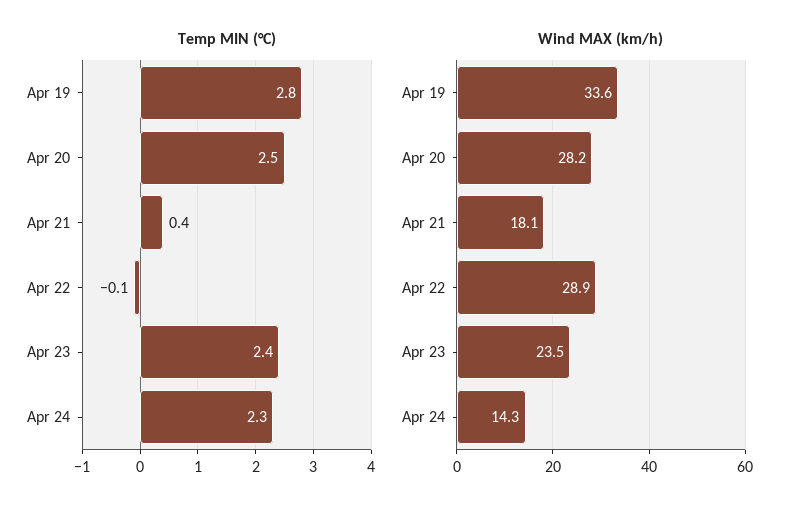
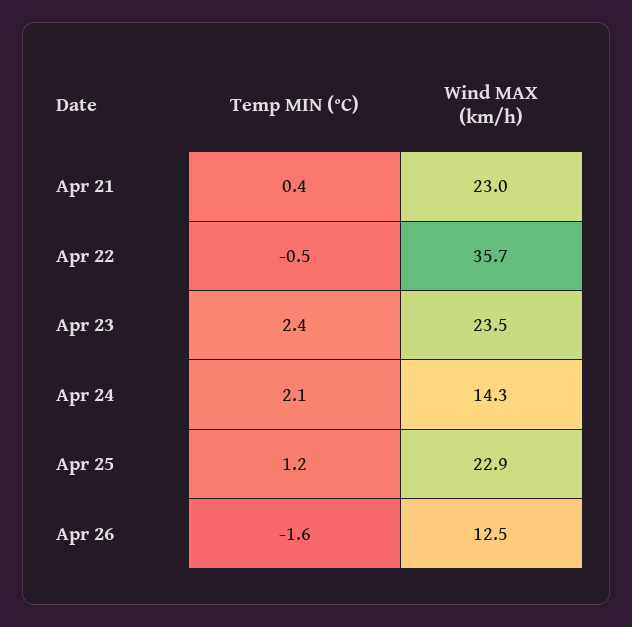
Temp MIN (°C), Apr 19: 2.8 -> none
Temp MIN (°C), Apr 20: 2.5 -> none
Temp MIN (°C), Apr 22: -0.1 -> -0.5
Temp MIN (°C), Apr 24: 2.3 -> 2.1
Wind MAX (km/h), Apr 19: 33.6 -> none
Wind MAX (km/h), Apr 20: 28.2 -> none
Wind MAX (km/h), Apr 21: 18.1 -> 23
Wind MAX (km/h), Apr 22: 28.9 -> 35.7
Temp MIN (°C), Apr 25: none -> 1.2
Wind MAX (km/h), Apr 25: none -> 22.9
Temp MIN (°C), Apr 26: none -> -1.6
Wind MAX (km/h), Apr 26: none -> 12.5

